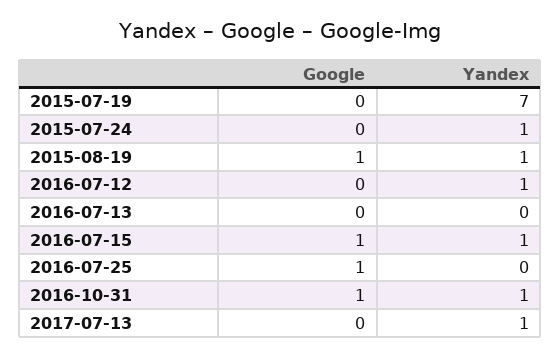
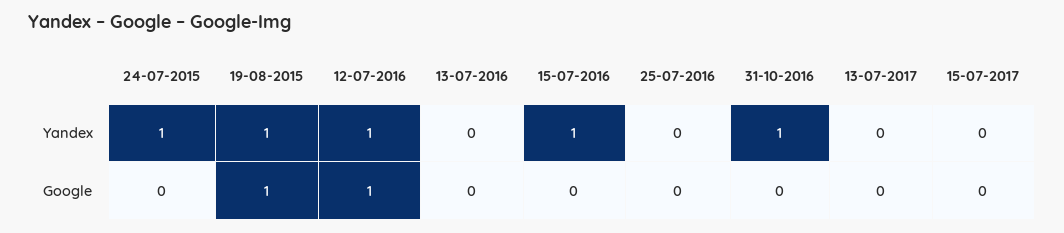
Google, 2015-07-19: 0 -> none
Yandex, 2015-07-19: 7 -> none
Google, 2016-07-12: 0 -> 1
Google, 2016-07-15: 1 -> 0
Google, 2016-07-25: 1 -> 0
Google, 2016-10-31: 1 -> 0
Yandex, 2017-07-13: 1 -> 0
Yandex, 15-07-2017: none -> 0
Google, 15-07-2017: none -> 0

